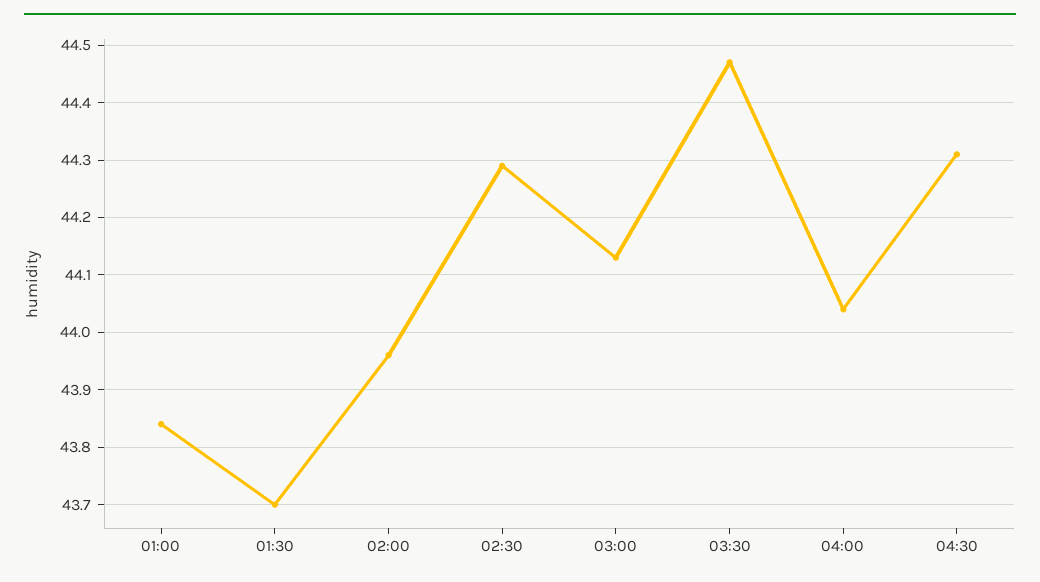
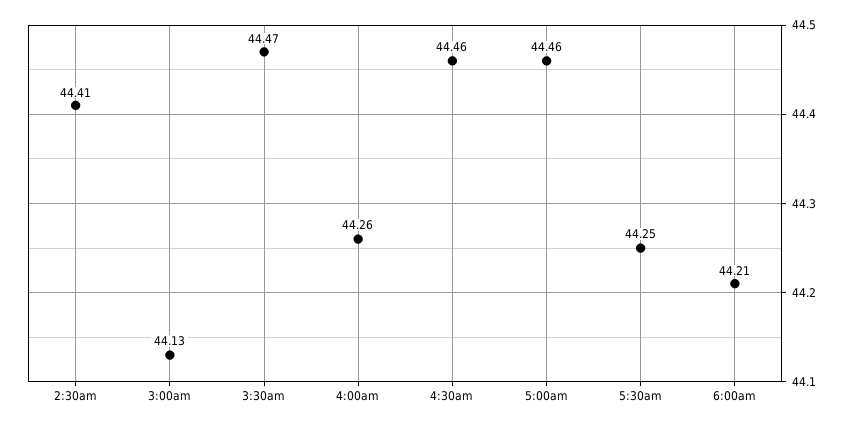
01:00: 43.85 -> none
01:30: 43.7 -> none
02:00: 43.95 -> none
02:30: 44.3 -> 44.41
04:00: 44.05 -> 44.26
04:30: 44.3 -> 44.46
5:00am: none -> 44.46
5:30am: none -> 44.25
6:00am: none -> 44.21

